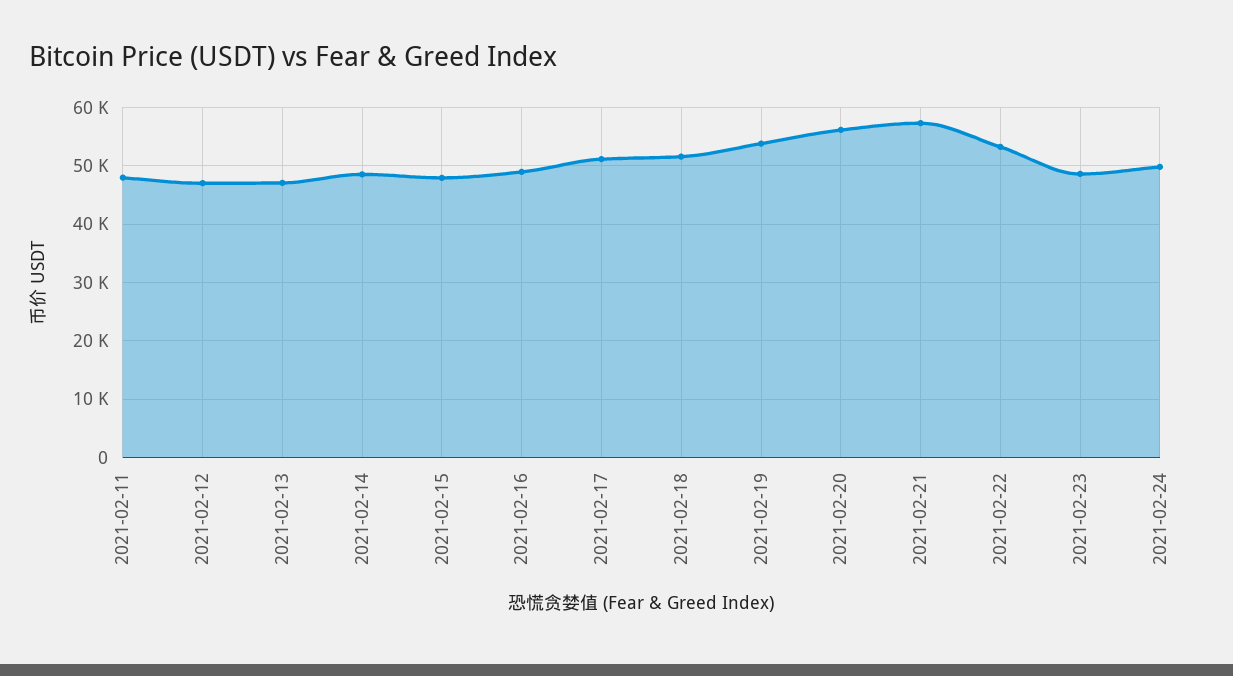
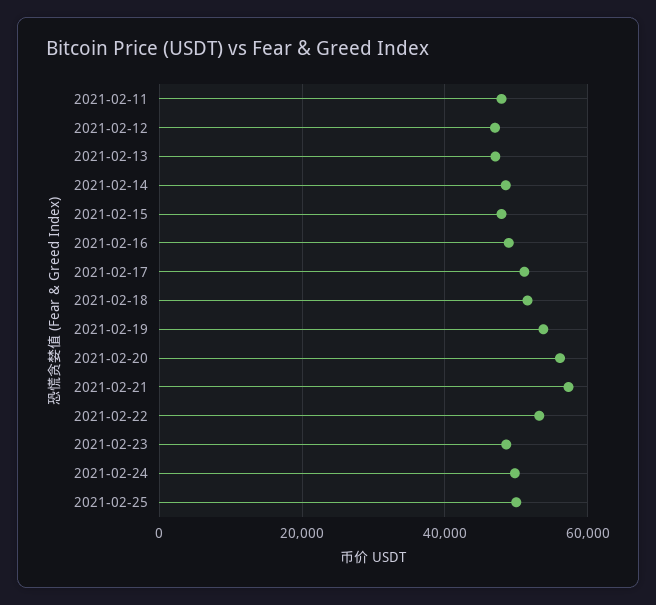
2021-02-25: none -> 50000

